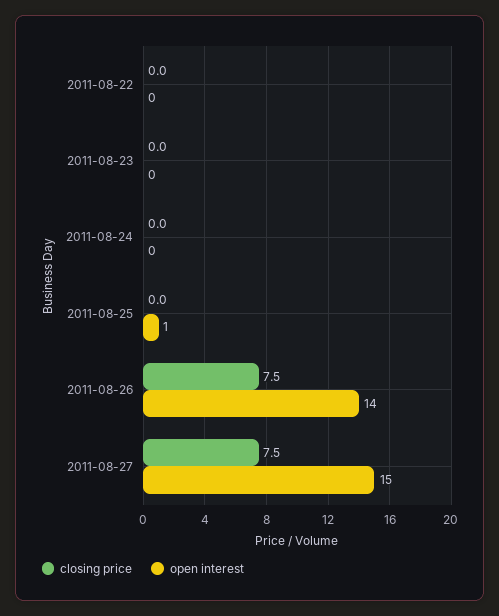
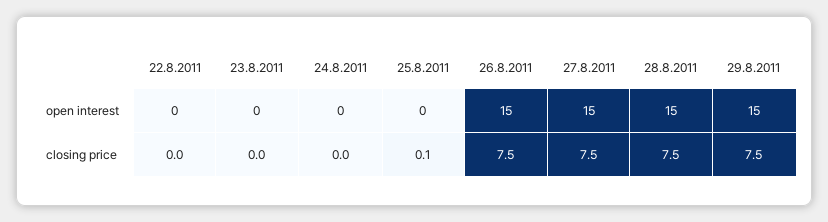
closing price, 2011-08-25: 0 -> 0.1
open interest, 2011-08-25: 1 -> 0
open interest, 2011-08-26: 14 -> 15
open interest, 28.8.2011: none -> 15
open interest, 29.8.2011: none -> 15
closing price, 28.8.2011: none -> 7.5
closing price, 29.8.2011: none -> 7.5

